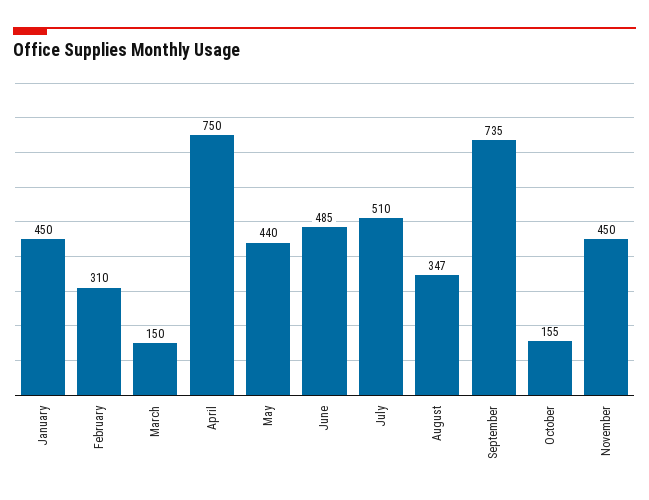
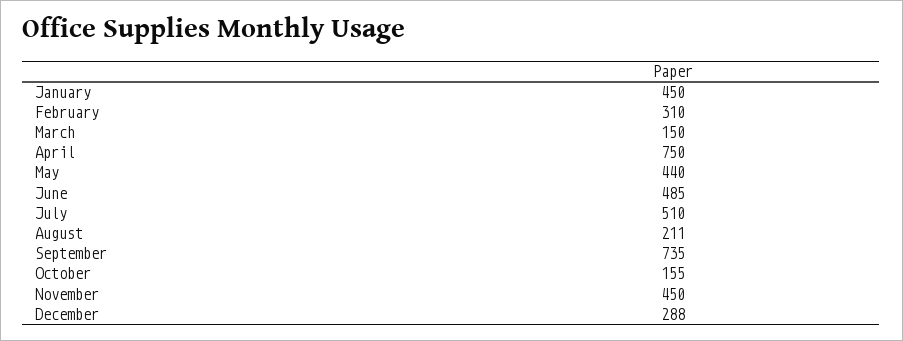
August: 347 -> 211
December: none -> 288

